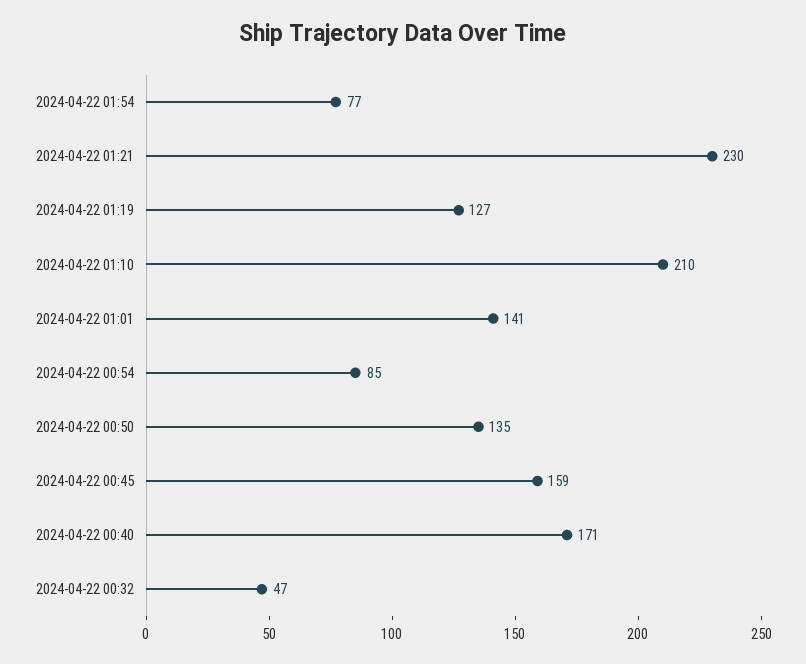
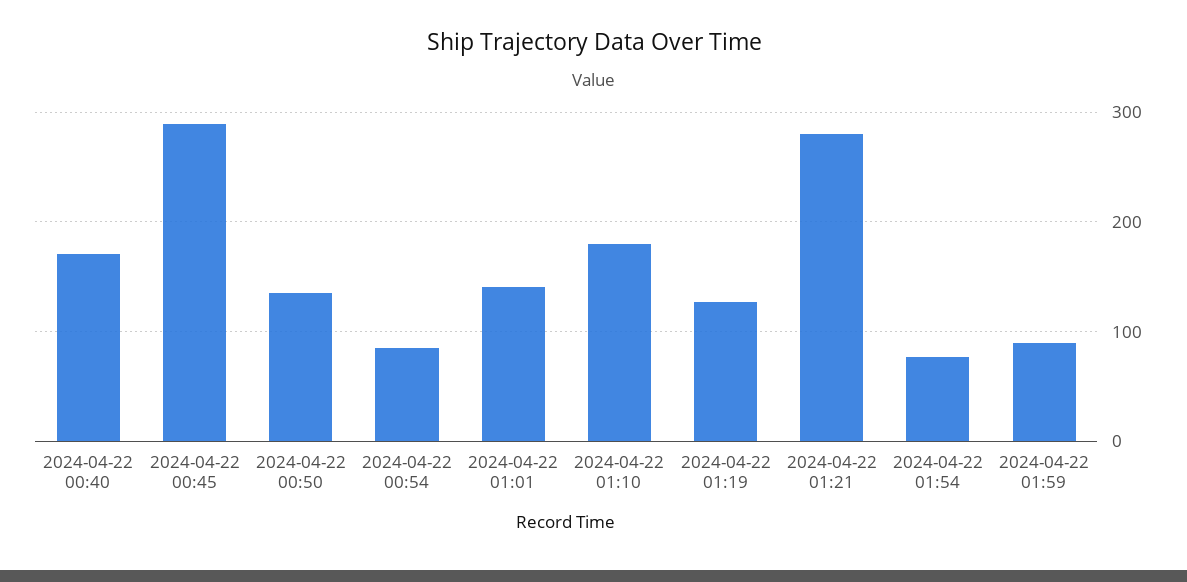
2024-04-22 01:21: 230 -> 280
2024-04-22 01:10: 210 -> 180
2024-04-22 00:45: 159 -> 290
2024-04-22 00:32: 47 -> none
2024-04-22 01:59: none -> 90

